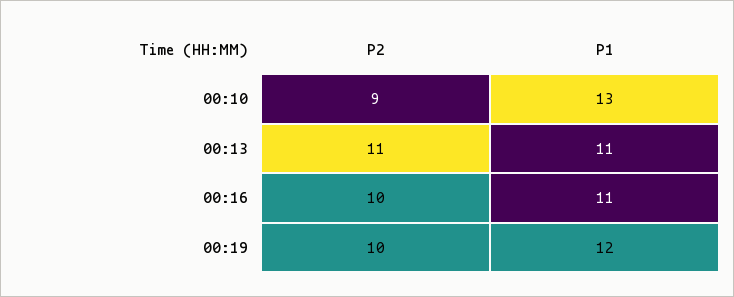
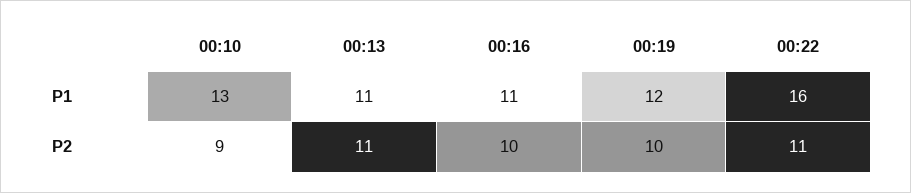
P1, 00:22: none -> 16
P2, 00:22: none -> 11

